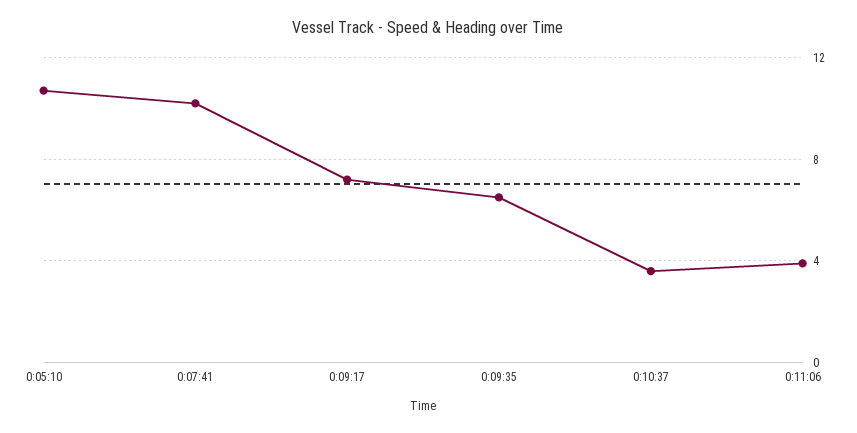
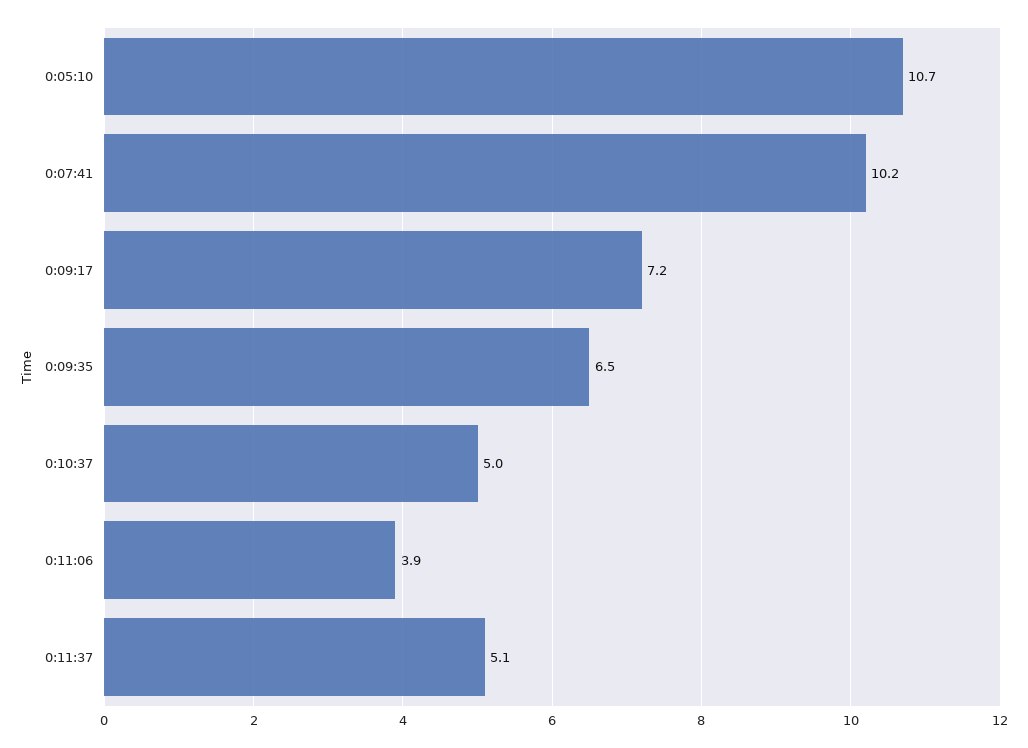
0:10:37: 3.5 -> 5
0:11:37: none -> 5.1

